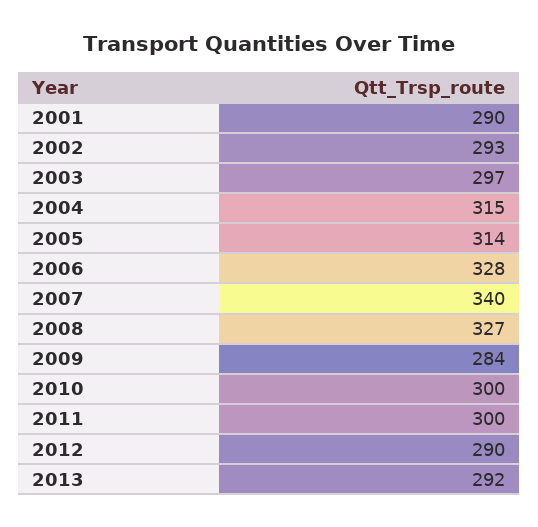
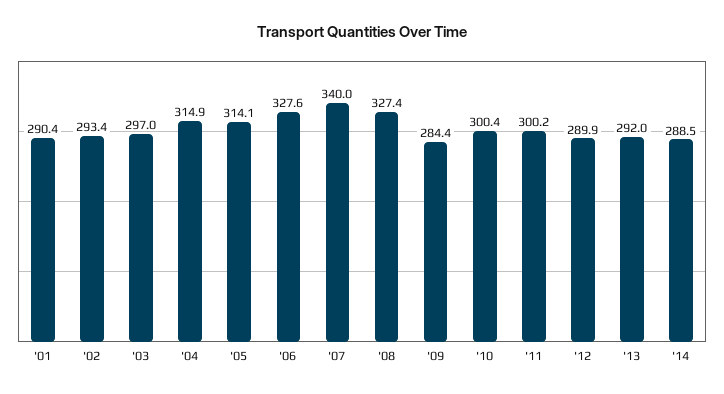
'14: none -> 288.5

